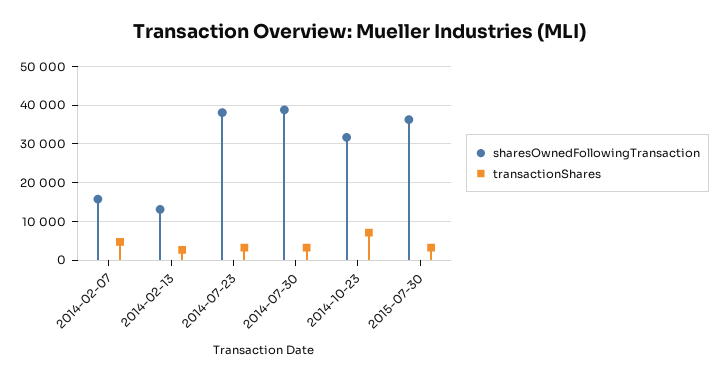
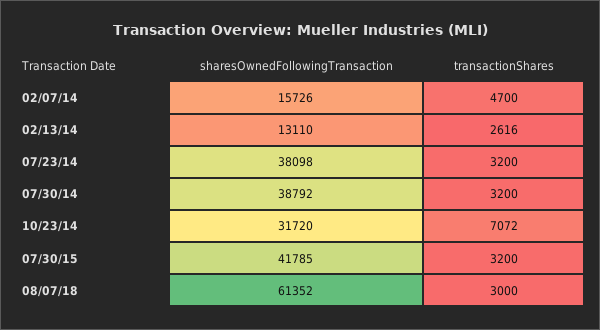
sharesOwnedFollowingTransaction, 2015-07-30: 36000 -> 41785
sharesOwnedFollowingTransaction, 08/07/18: none -> 61352
transactionShares, 08/07/18: none -> 3000

